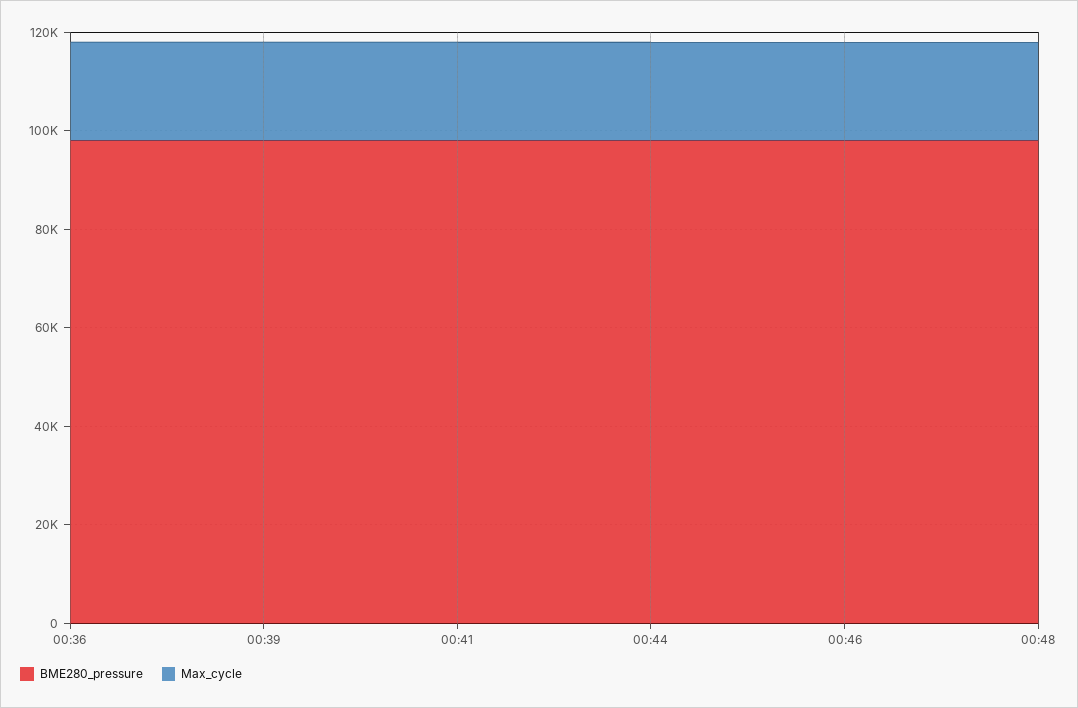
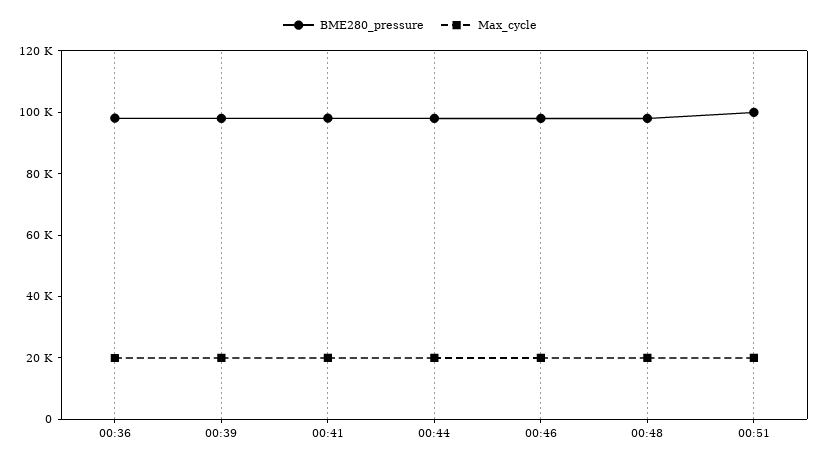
BME280_pressure, 00:51: none -> 100000
Max_cycle, 00:51: none -> 20000

